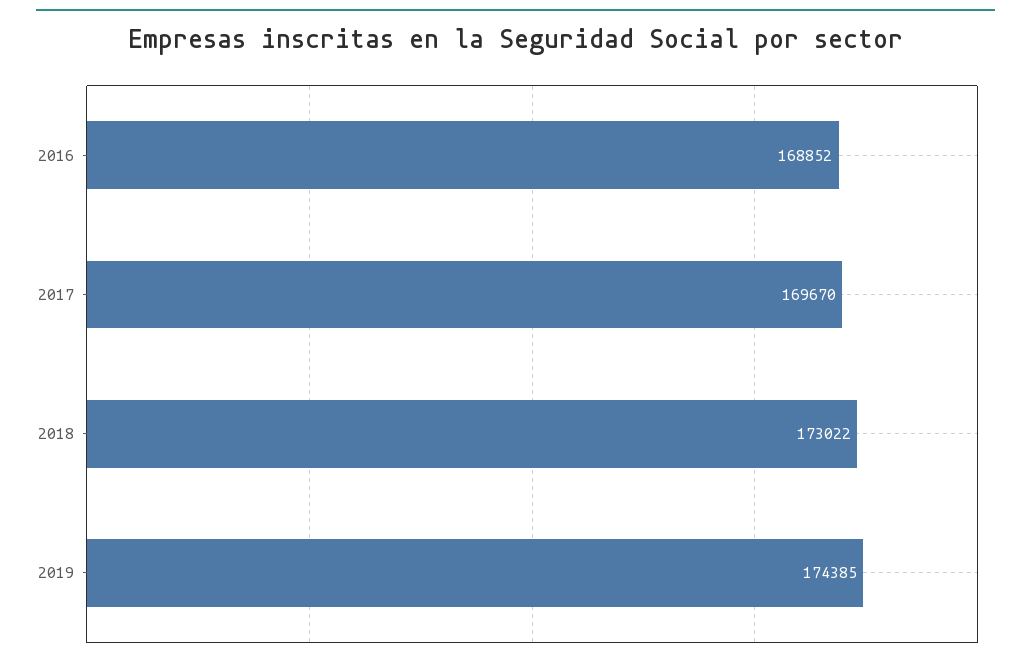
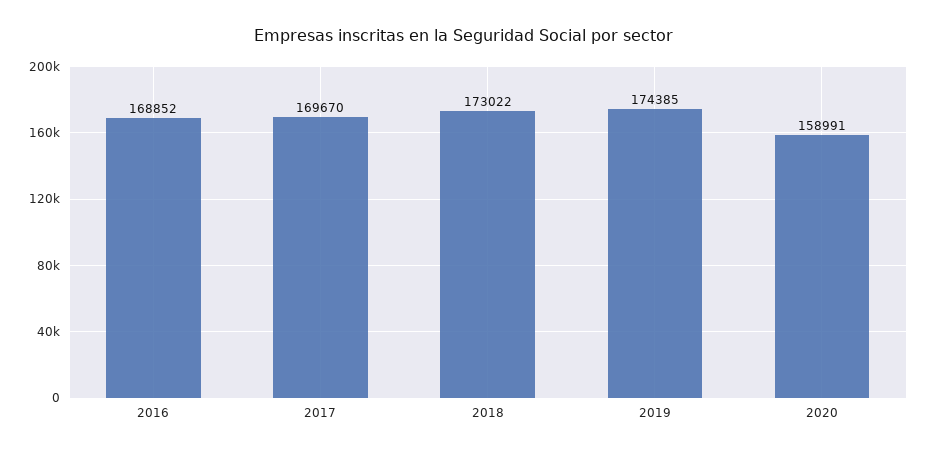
2020: none -> 158991

